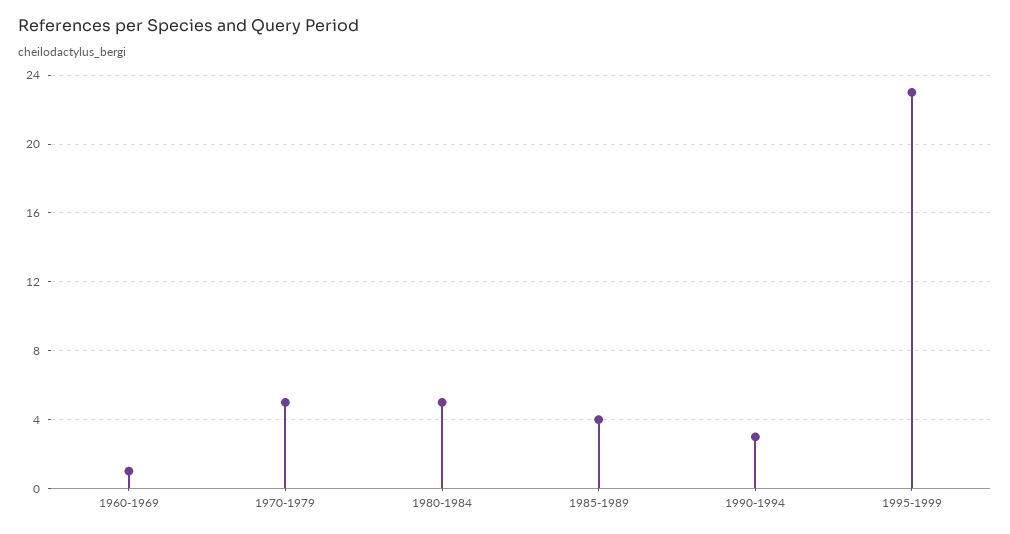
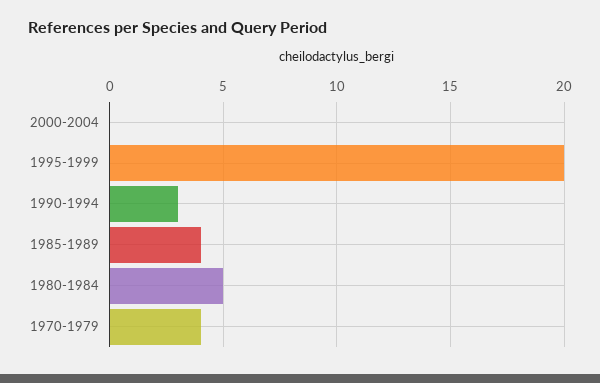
1960-1969: 1 -> none
1970-1979: 5 -> 4
1995-1999: 23 -> 20
2000-2004: none -> 0

